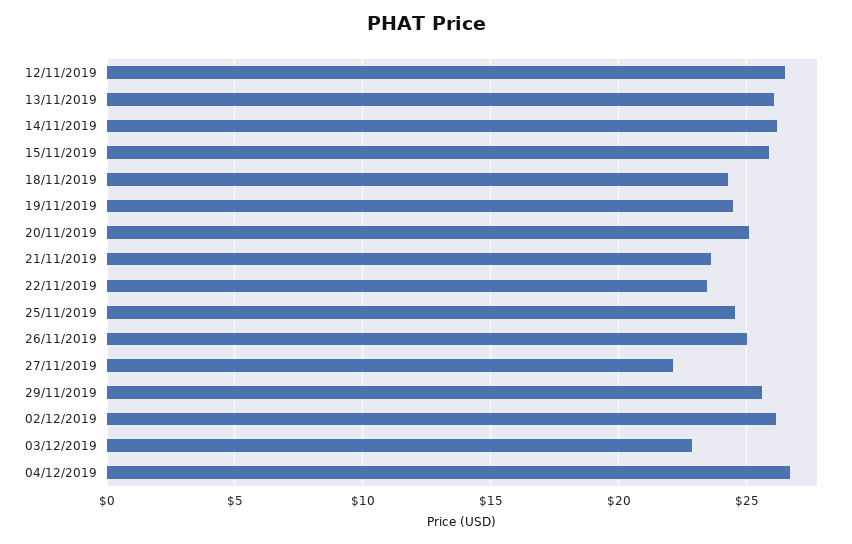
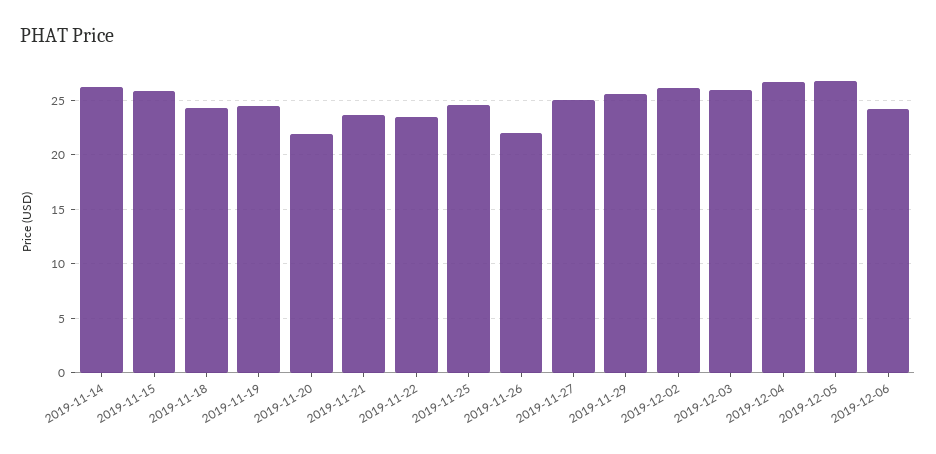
12/11/2019: 26.5 -> none
13/11/2019: 26 -> none
20/11/2019: 25 -> 22
26/11/2019: 25 -> 22
27/11/2019: 22 -> 25
03/12/2019: 23 -> 26
2019-12-05: none -> 27
2019-12-06: none -> 24

